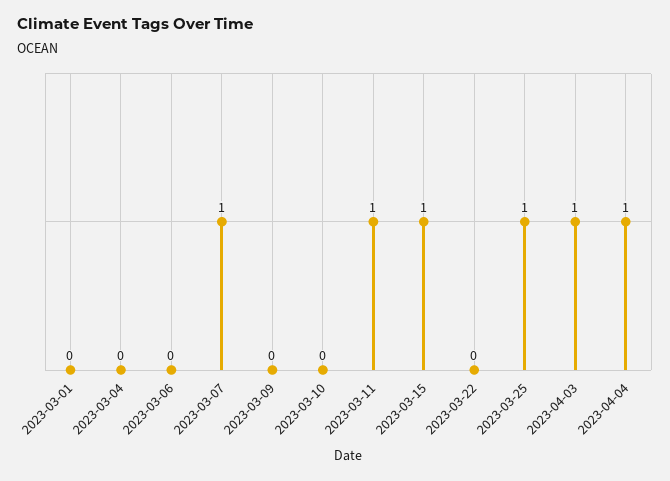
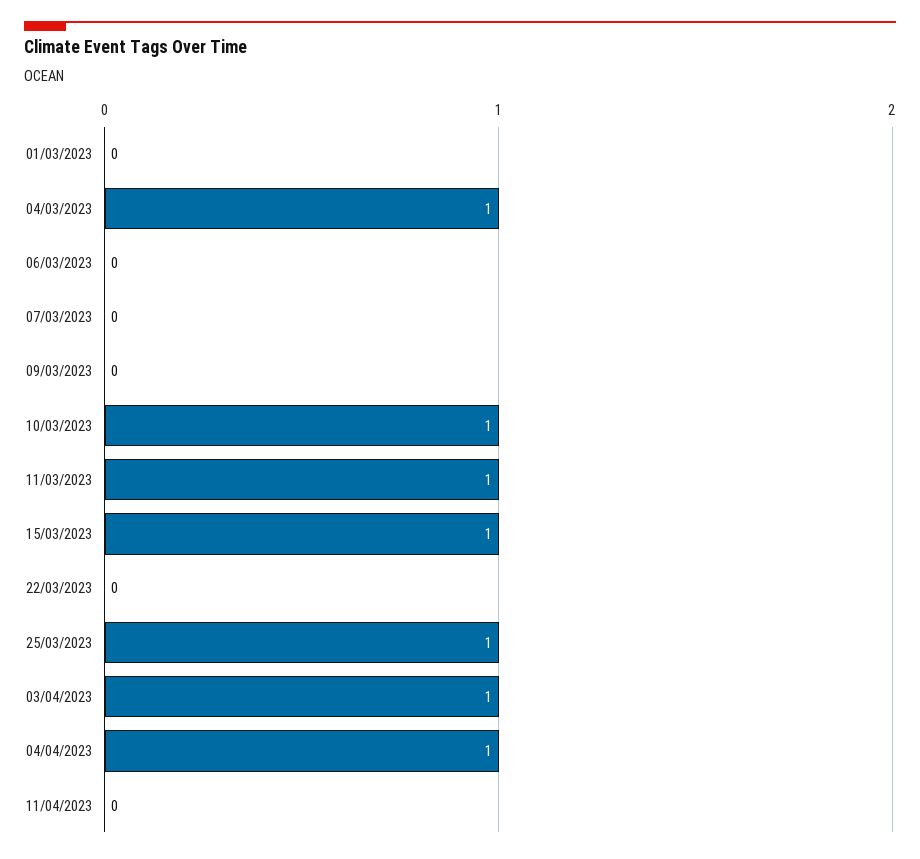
2023-03-04: 0 -> 1
2023-03-07: 1 -> 0
2023-03-10: 0 -> 1
11/04/2023: none -> 0

